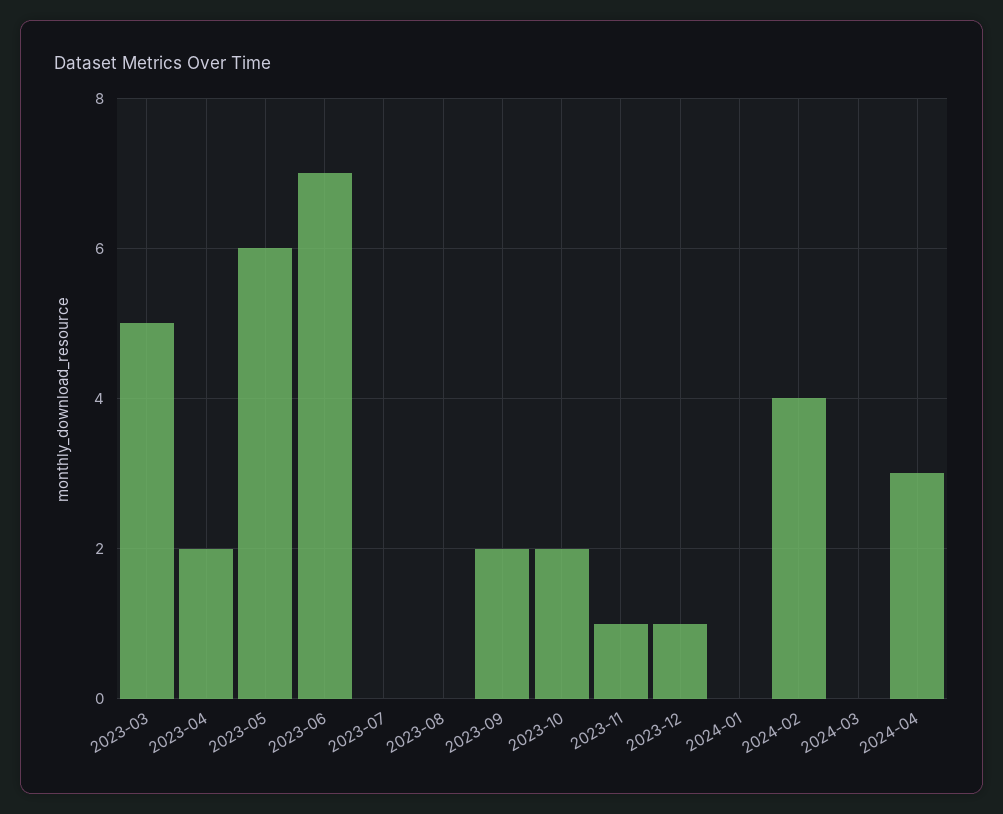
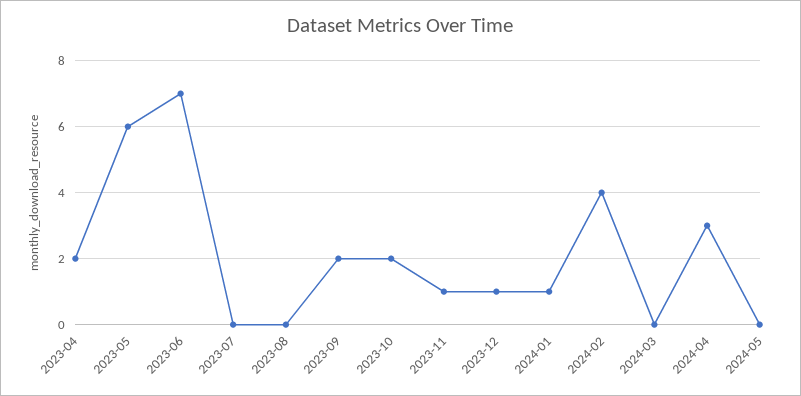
2023-03: 5 -> none
2024-01: 0 -> 1
2024-05: none -> 0

